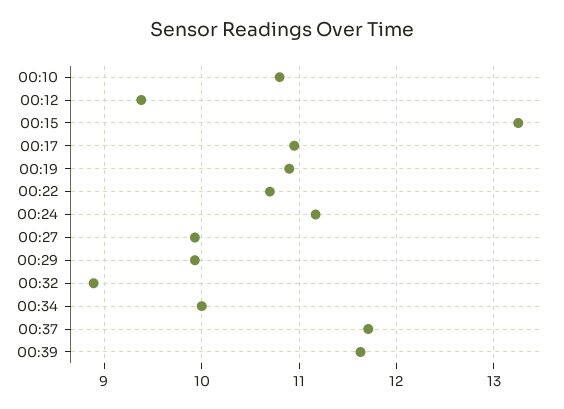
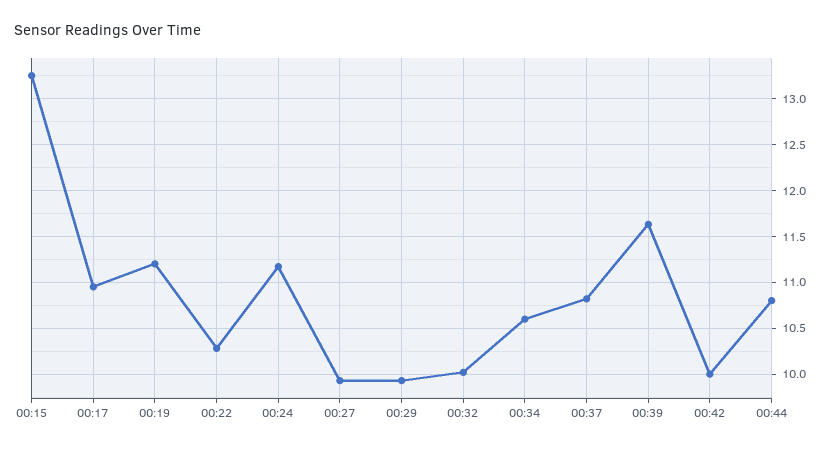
00:10: 10.8 -> none
00:12: 9.4 -> none
00:19: 10.9 -> 11.2
00:22: 10.7 -> 10.3
00:32: 8.9 -> 10
00:34: 10 -> 10.6
00:37: 11.7 -> 10.8
00:42: none -> 10
00:44: none -> 10.8

